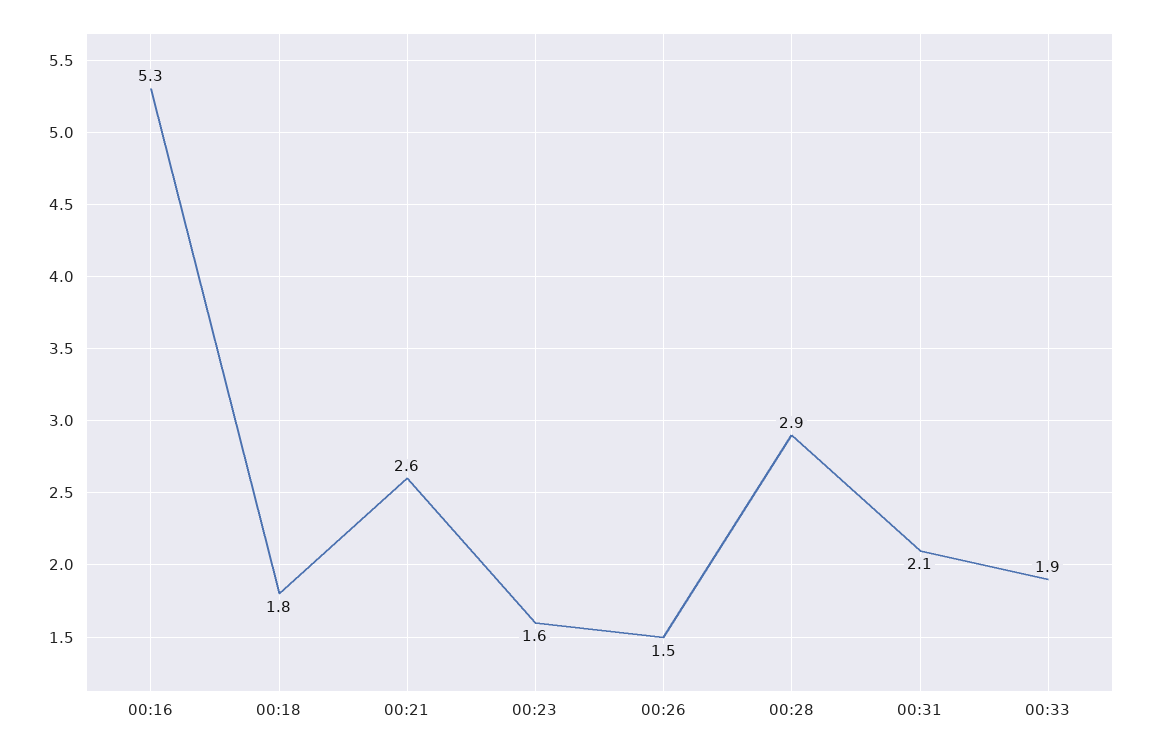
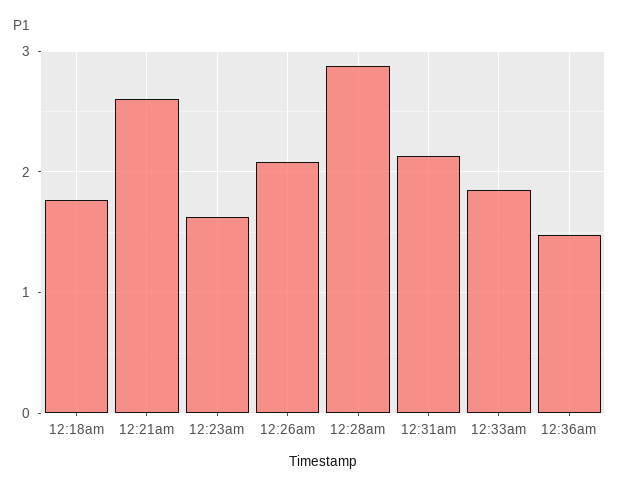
00:16: 5.3 -> none
00:26: 1.5 -> 2.1
12:36am: none -> 1.5

